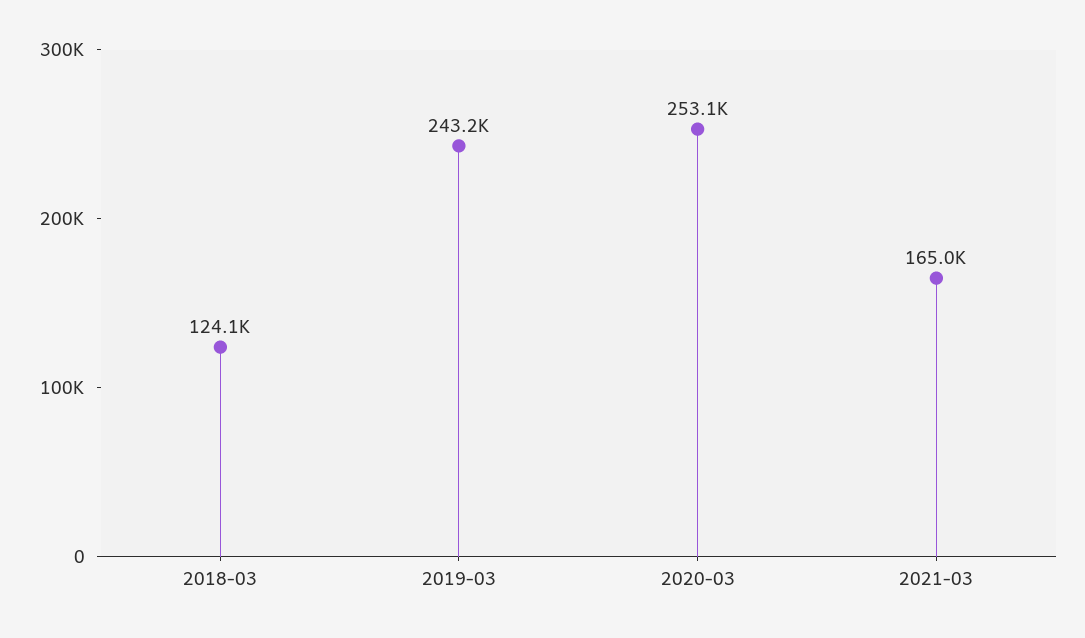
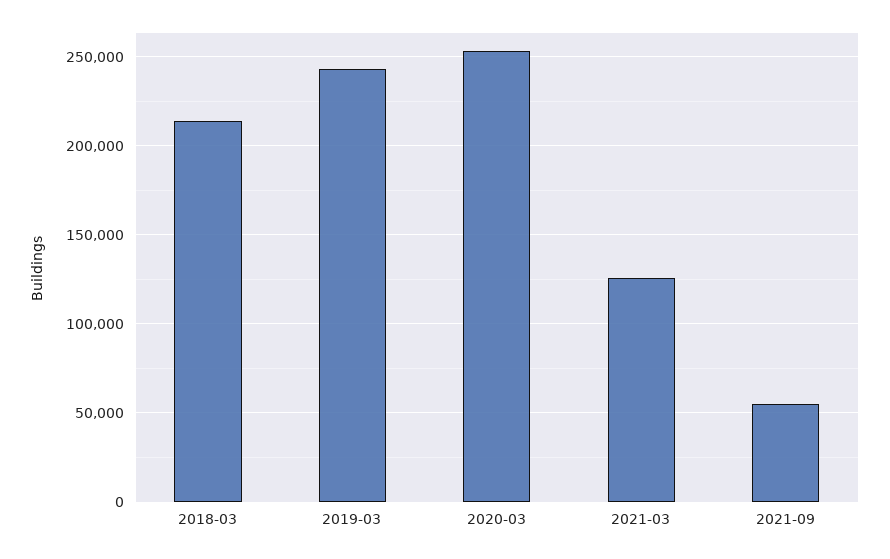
2018-03: 124100 -> 215000
2021-03: 165000 -> 125000
2021-09: none -> 55000

